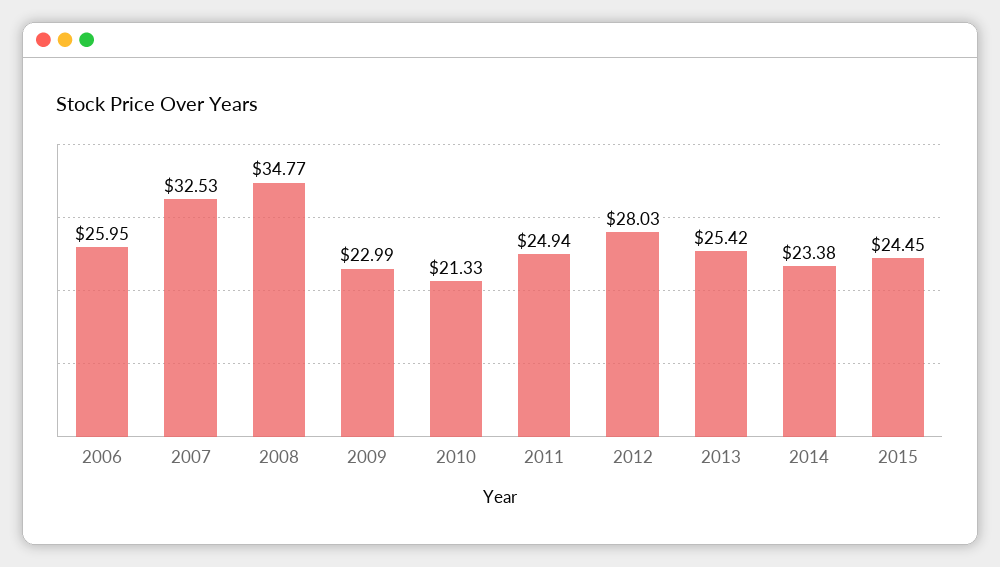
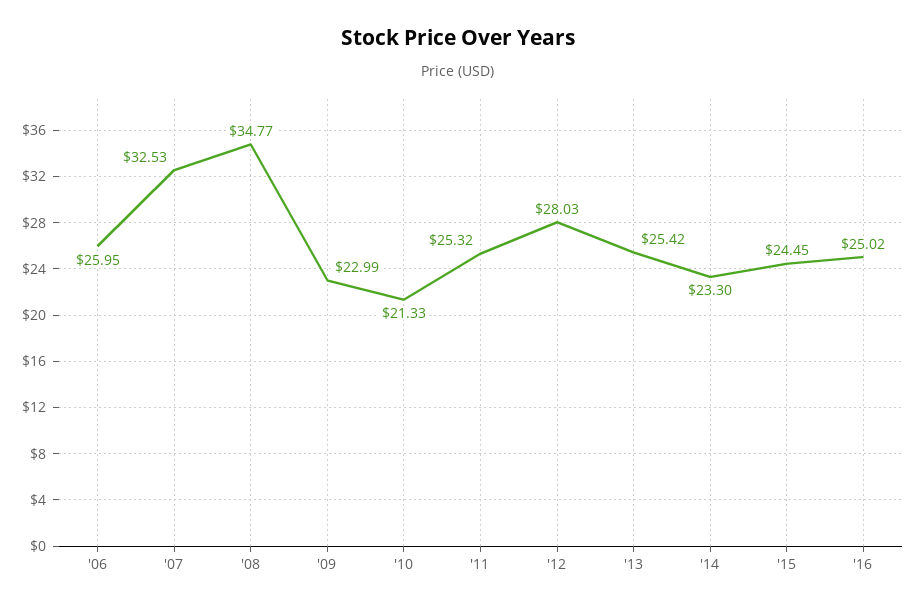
2011: 24.94 -> 25.32
2014: 23.38 -> 23.3
'16: none -> 25.02

